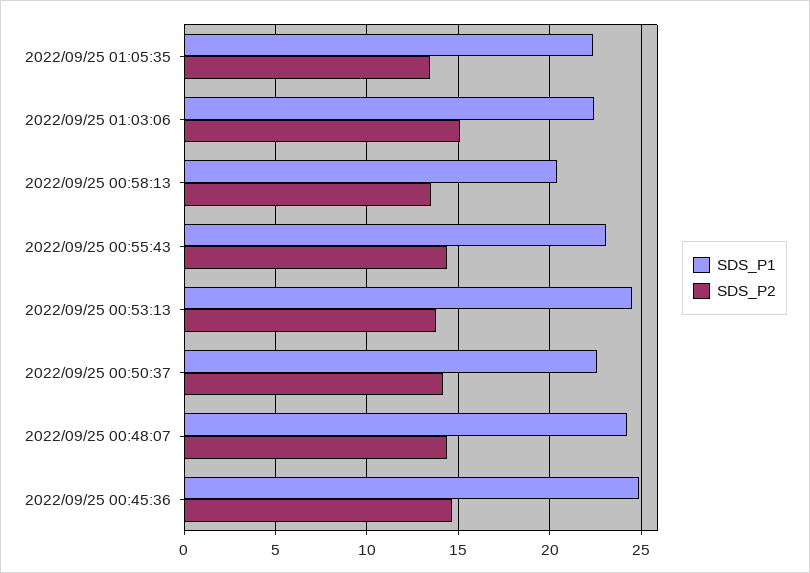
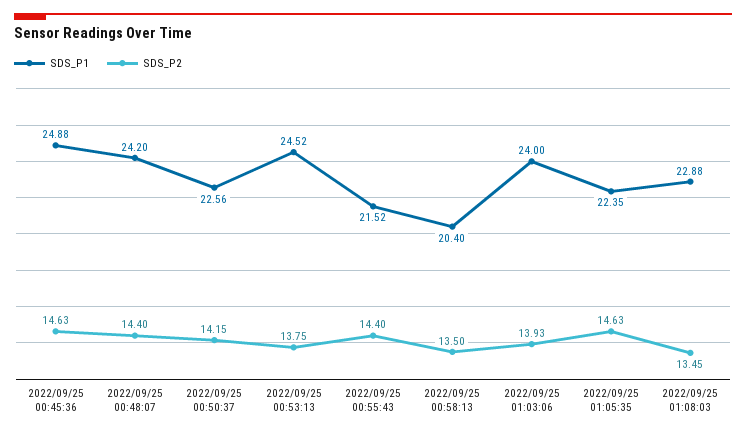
SDS_P2, 2022/09/25 01:05:35: 13.5 -> 14.63
SDS_P1, 2022/09/25 01:03:06: 22.5 -> 24
SDS_P2, 2022/09/25 01:03:06: 15 -> 13.93
SDS_P1, 2022/09/25 00:55:43: 23 -> 21.52
SDS_P1, 2022/09/25 01:08:03: none -> 22.88
SDS_P2, 2022/09/25 01:08:03: none -> 13.45

